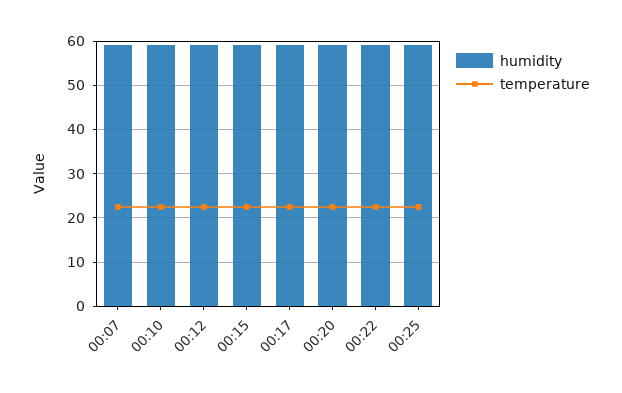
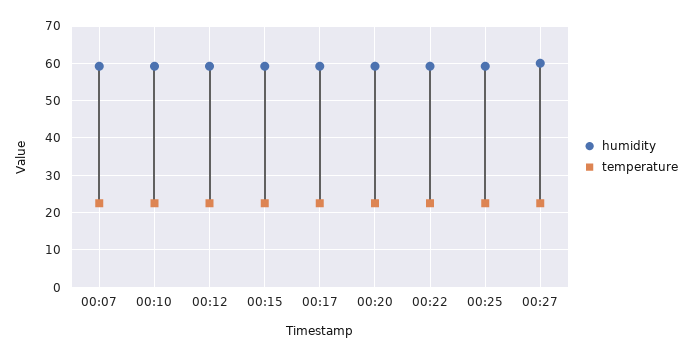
humidity, 00:27: none -> 60
temperature, 00:27: none -> 22

